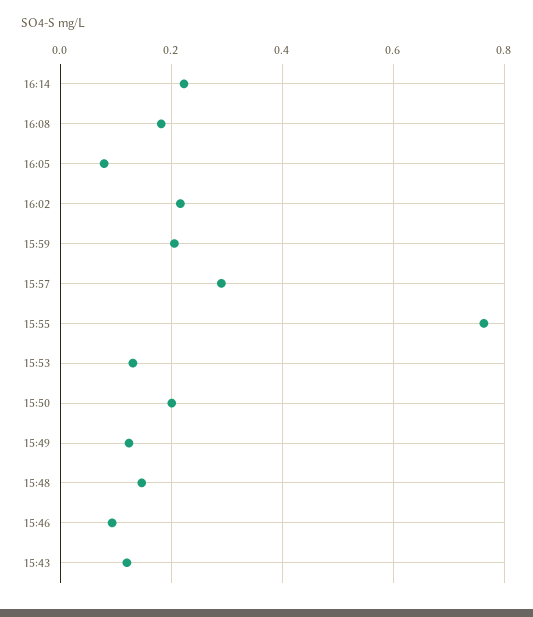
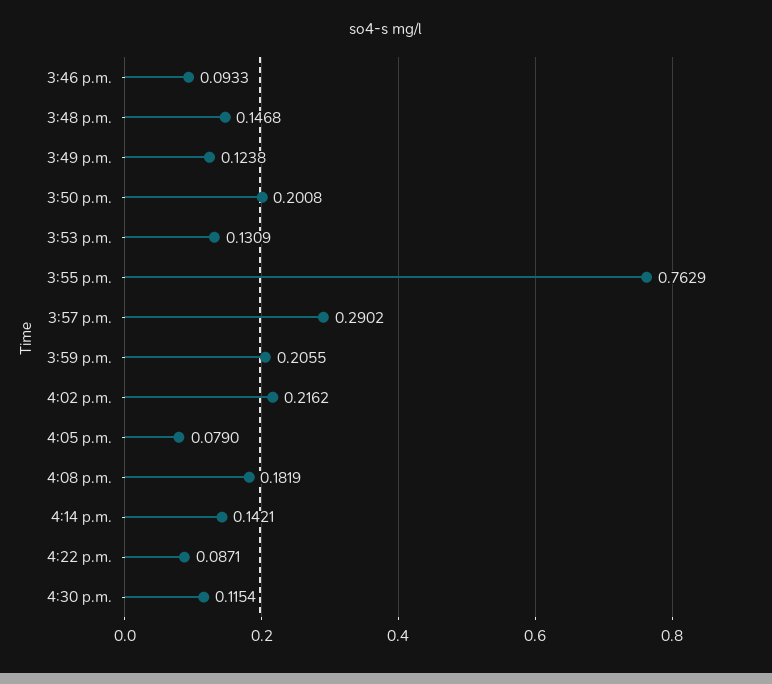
16:14: 0.22 -> 0.1421
15:43: 0.12 -> none
4:22 p.m.: none -> 0.0871
4:30 p.m.: none -> 0.1154

